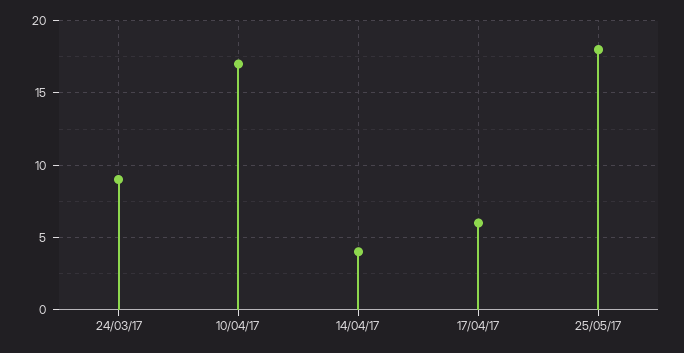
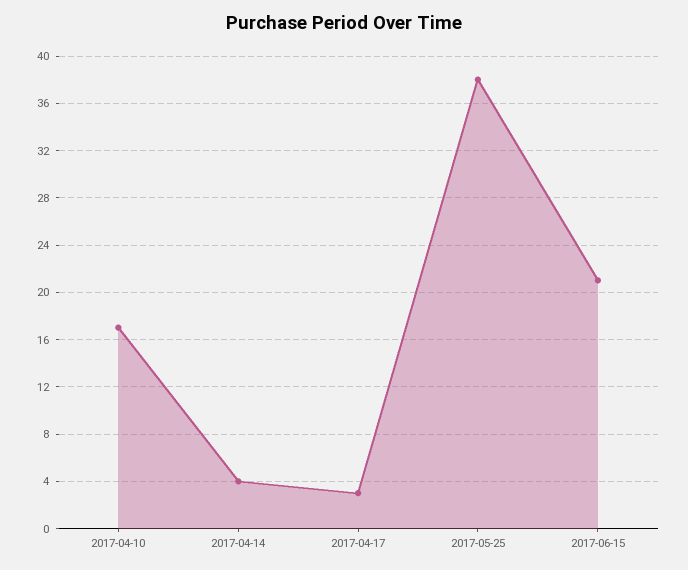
24/03/17: 9 -> none
17/04/17: 6 -> 3
25/05/17: 18 -> 38
2017-06-15: none -> 21

